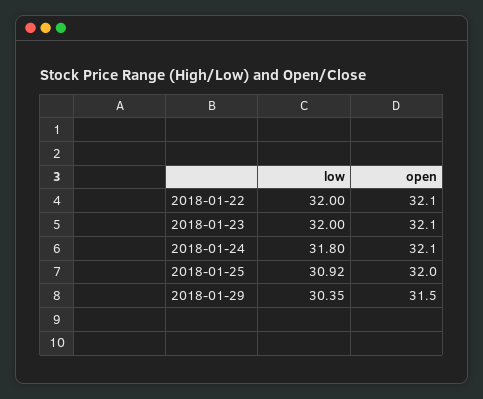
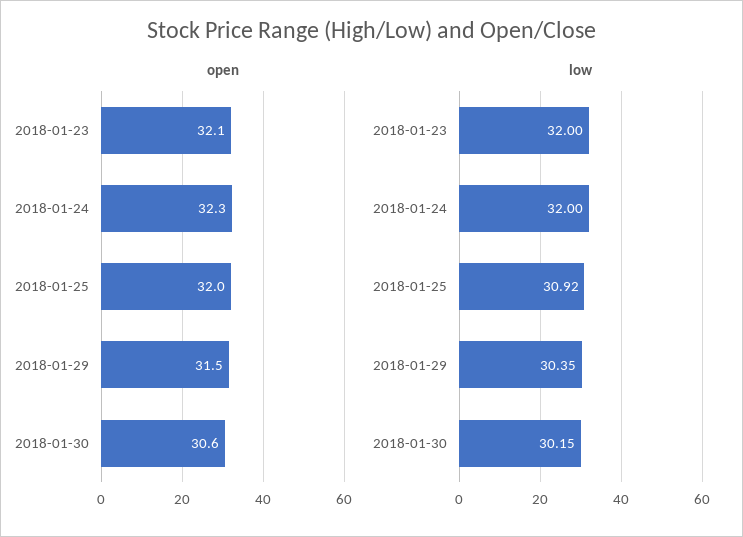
low, 2018-01-22: 32 -> none
open, 2018-01-22: 32.1 -> none
low, 2018-01-24: 31.8 -> 32
open, 2018-01-24: 32.1 -> 32.3
open, 2018-01-30: none -> 30.6
low, 2018-01-30: none -> 30.15

